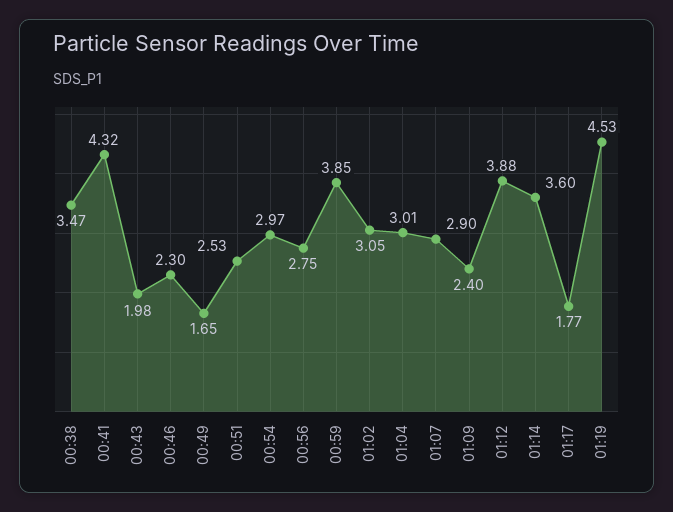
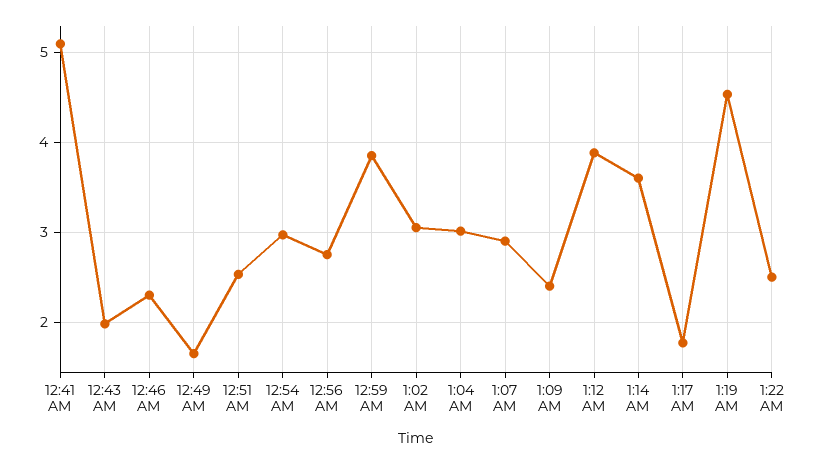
00:38: 3.47 -> none
00:41: 4.32 -> 5.1
1:22 AM: none -> 2.5

